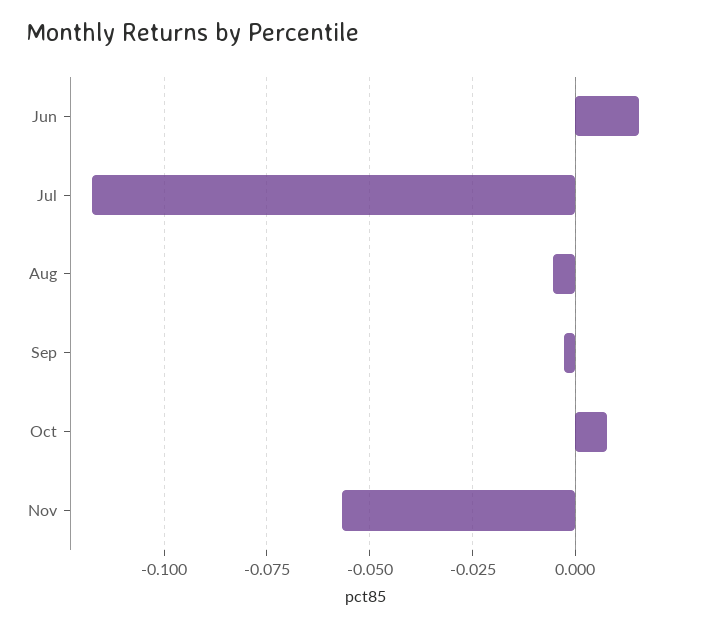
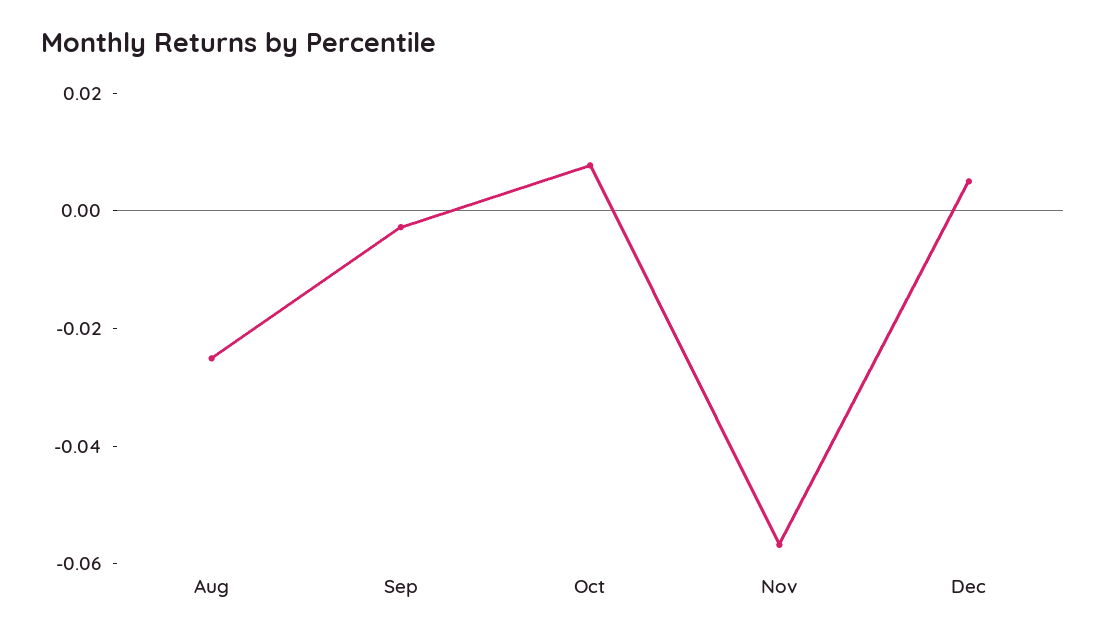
Jun: 0.015 -> none
Jul: -0.1175 -> none
Aug: -0.005 -> -0.025
Dec: none -> 0.005

